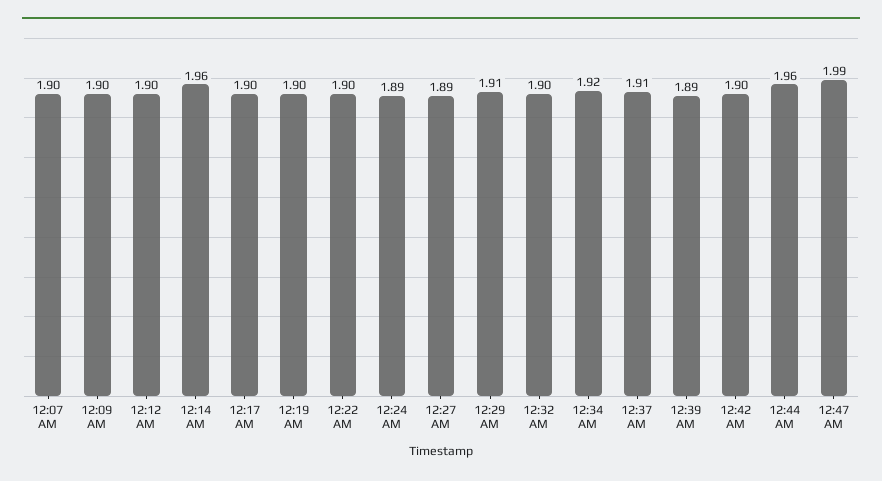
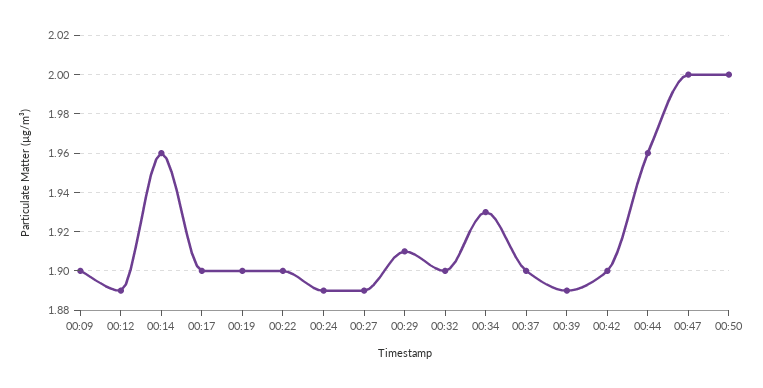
12:07 AM: 1.9 -> none
12:12 AM: 1.9 -> 1.89
12:34 AM: 1.92 -> 1.93
12:37 AM: 1.91 -> 1.9
12:47 AM: 1.99 -> 2
00:50: none -> 2

